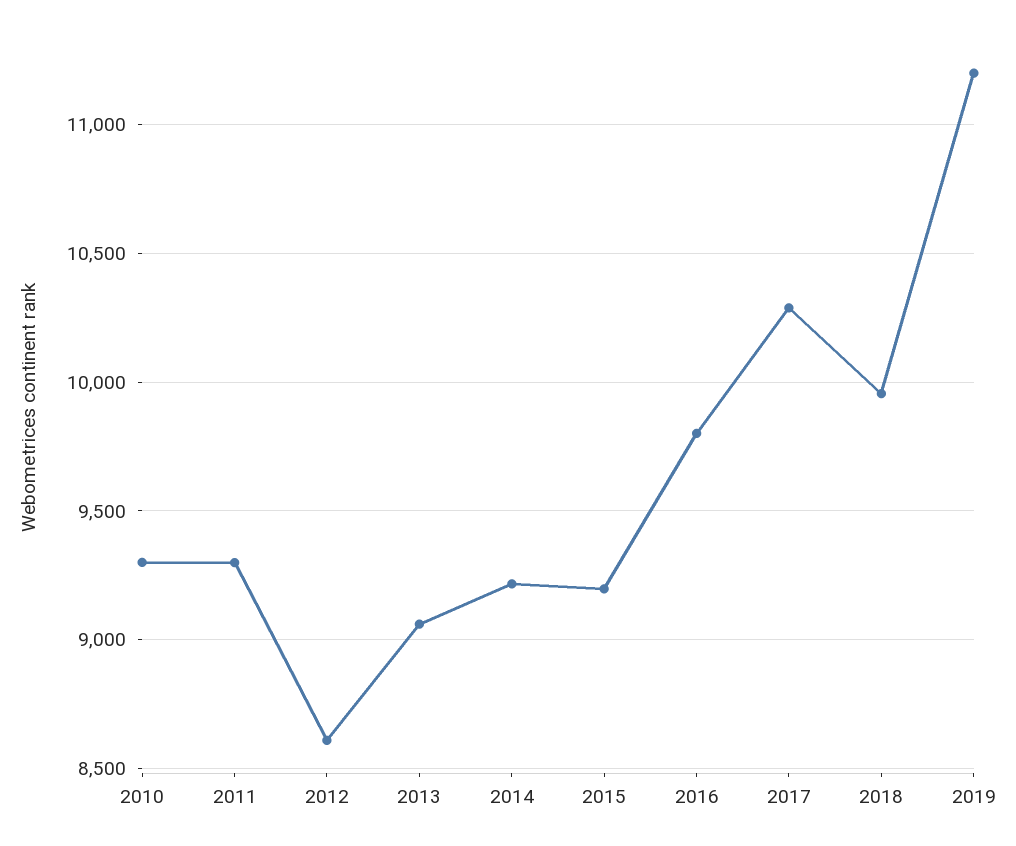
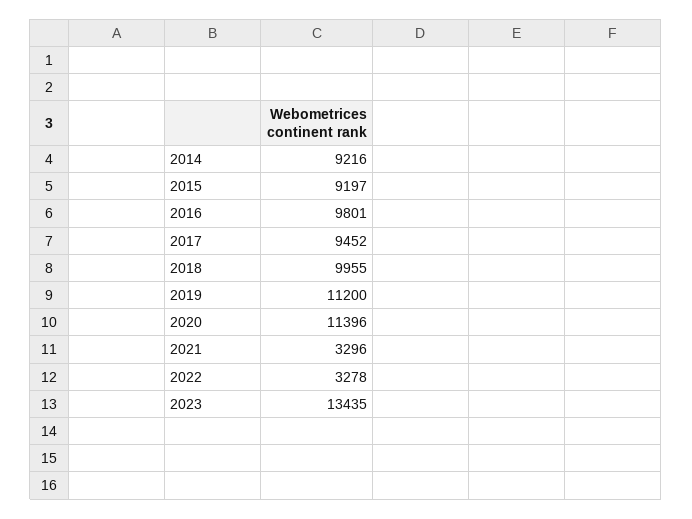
2010: 9300 -> none
2011: 9300 -> none
2012: 8600 -> none
2013: 9050 -> none
2017: 10300 -> 9452
2020: none -> 11396
2021: none -> 3296
2022: none -> 3278
2023: none -> 13435

